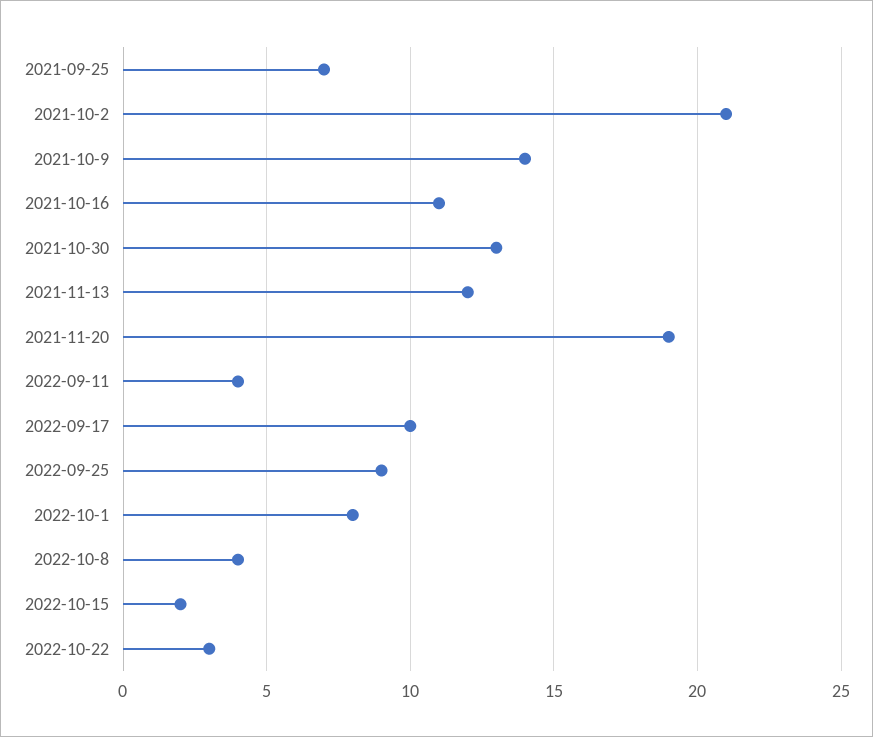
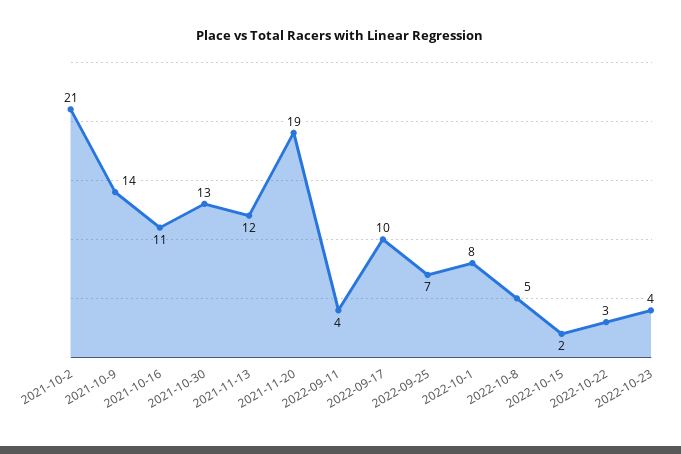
2021-09-25: 7 -> none
2022-09-25: 9 -> 7
2022-10-8: 4 -> 5
2022-10-23: none -> 4

